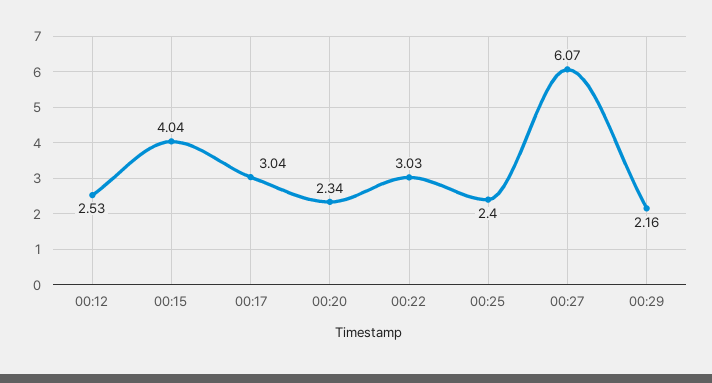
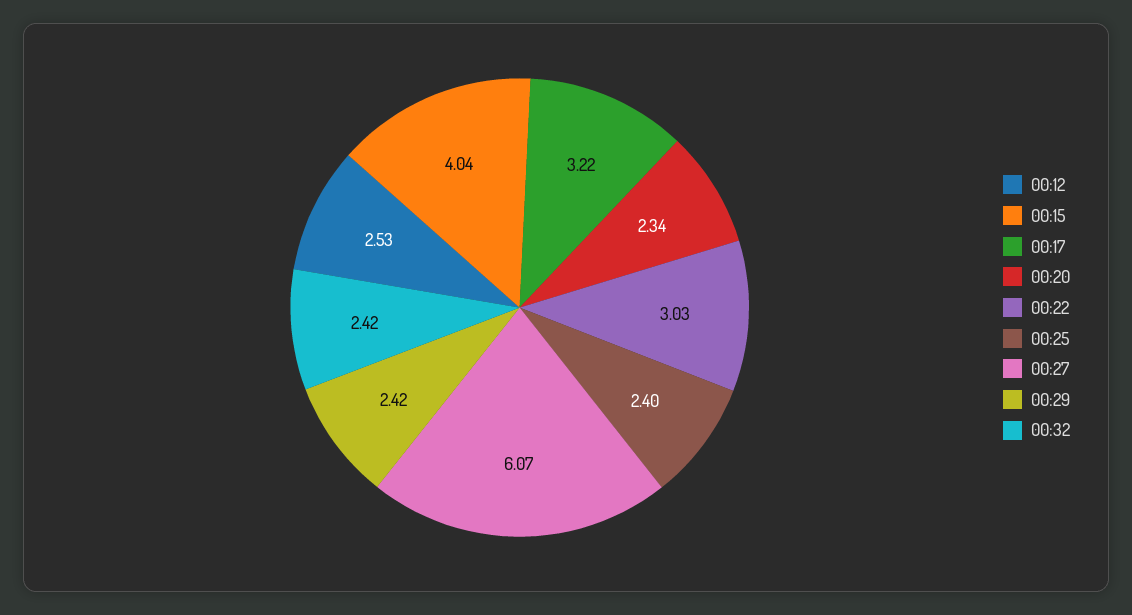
00:17: 3.04 -> 3.22
00:29: 2.16 -> 2.42
00:32: none -> 2.42

